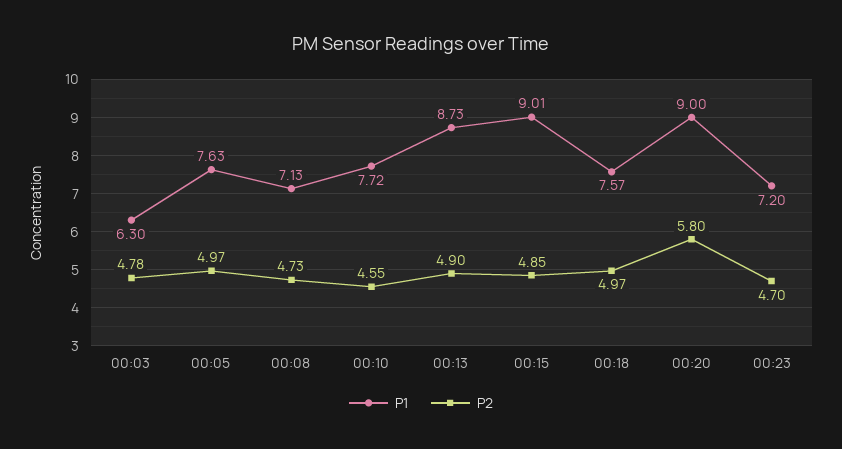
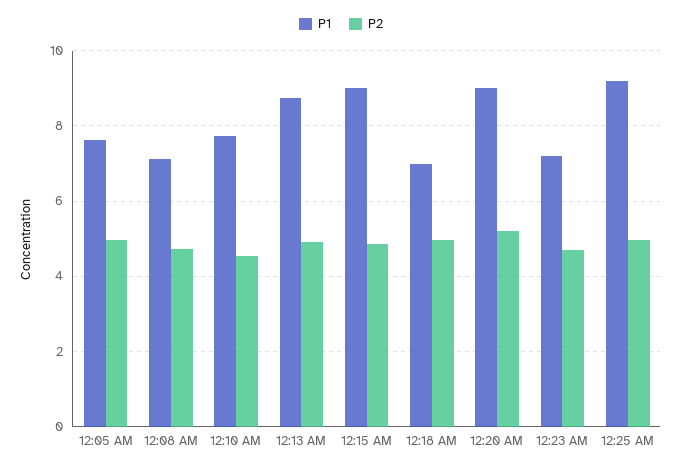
P1, 00:03: 6.3 -> none
P2, 00:03: 4.78 -> none
P1, 00:18: 7.57 -> 7
P2, 00:20: 5.8 -> 5.2
P1, 12:25 AM: none -> 9.2
P2, 12:25 AM: none -> 5

